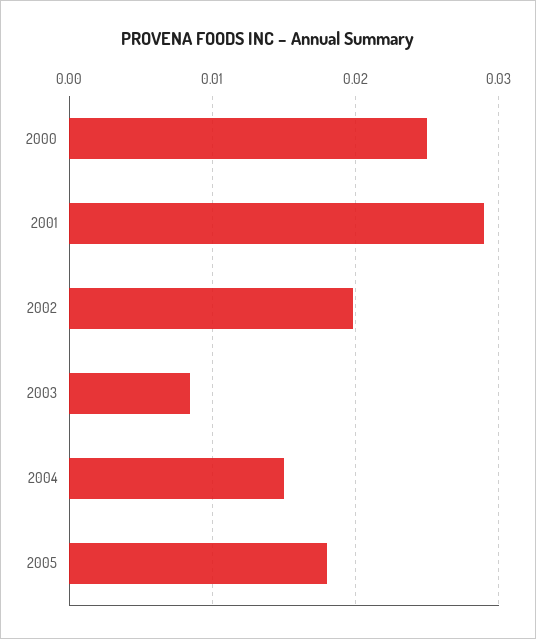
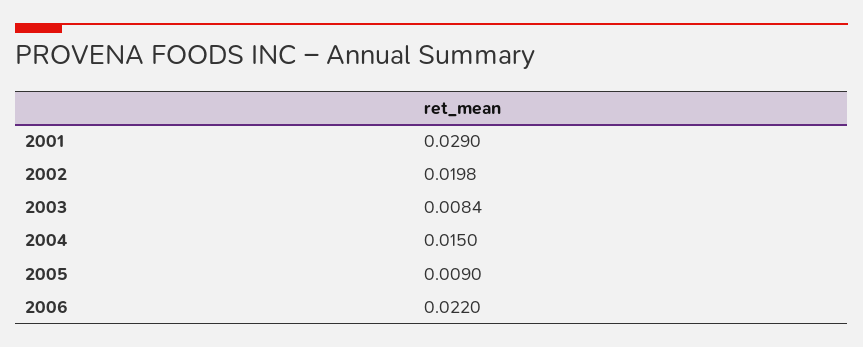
2000: 0.025 -> none
2005: 0.018 -> 0.009
2006: none -> 0.022

